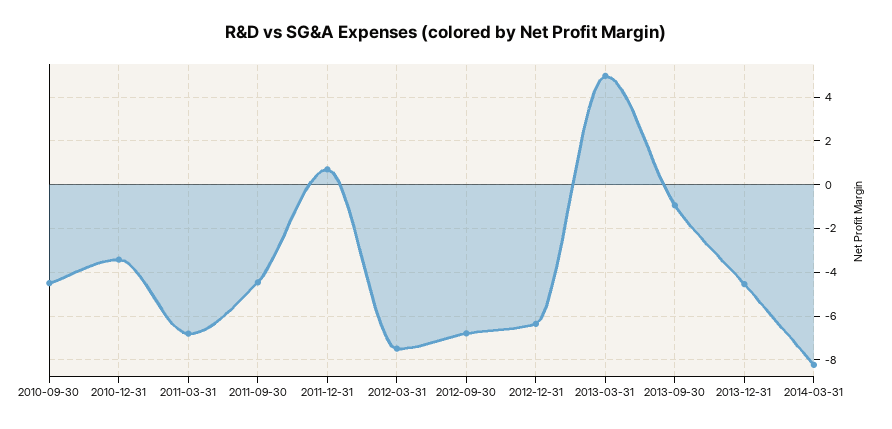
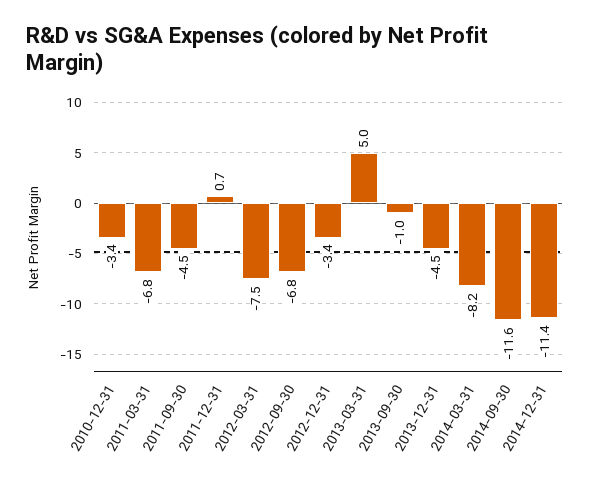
2010-09-30: -4.5 -> none
2012-12-31: -6.5 -> -3.4
2014-09-30: none -> -11.6
2014-12-31: none -> -11.4

